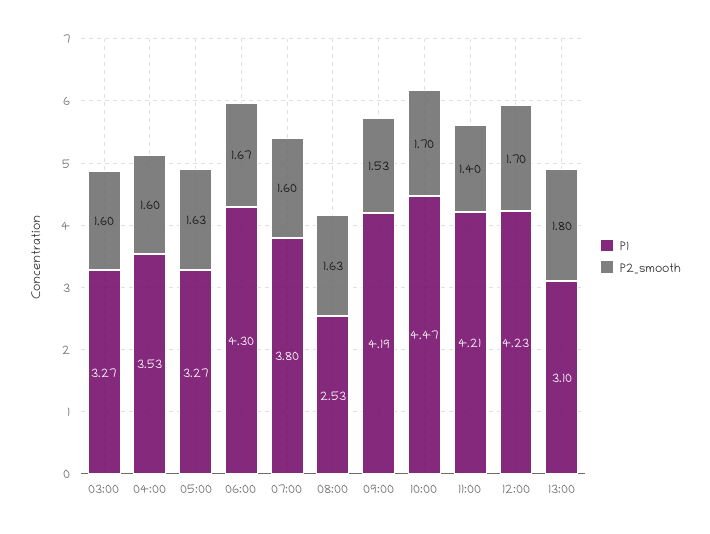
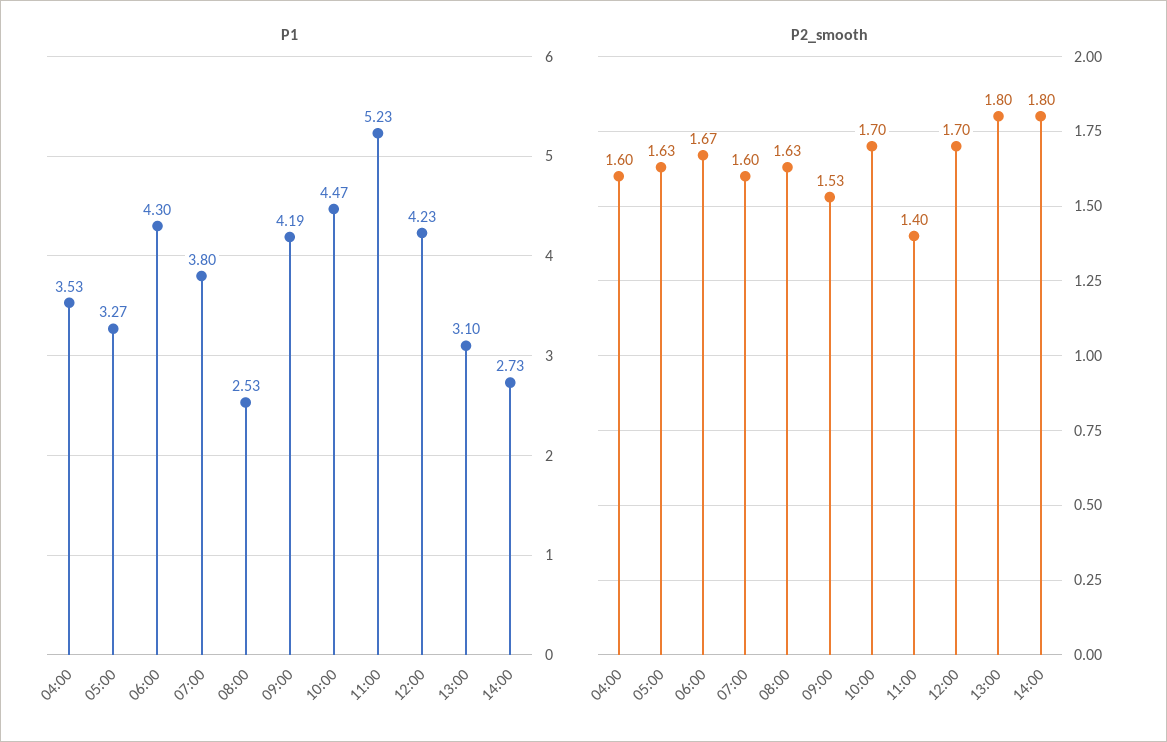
P1, 03:00: 3.27 -> none
P2_smooth, 03:00: 1.6 -> none
P1, 11:00: 4.21 -> 5.23
P1, 14:00: none -> 2.73
P2_smooth, 14:00: none -> 1.8

